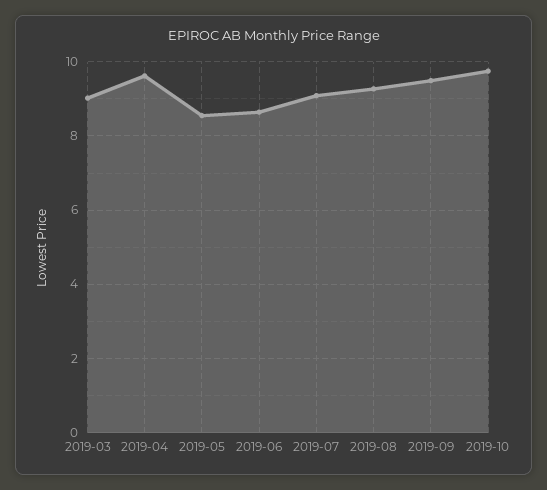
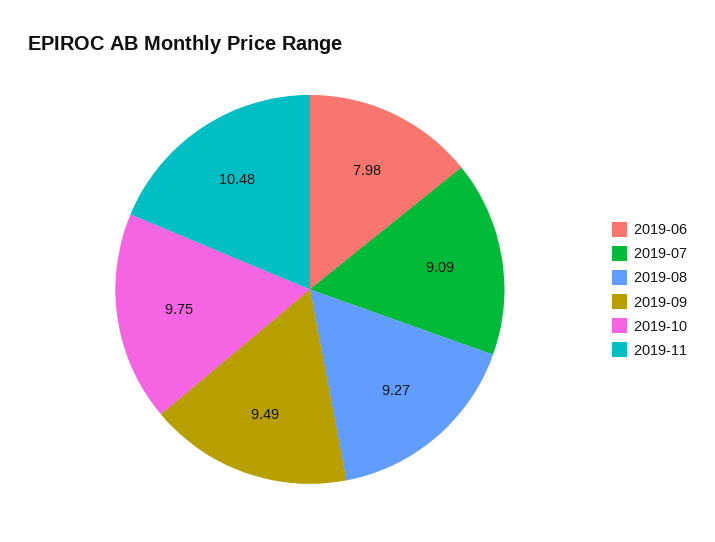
2019-03: 9 -> none
2019-04: 9.6 -> none
2019-05: 8.6 -> none
2019-06: 8.6 -> 7.98
2019-11: none -> 10.48

